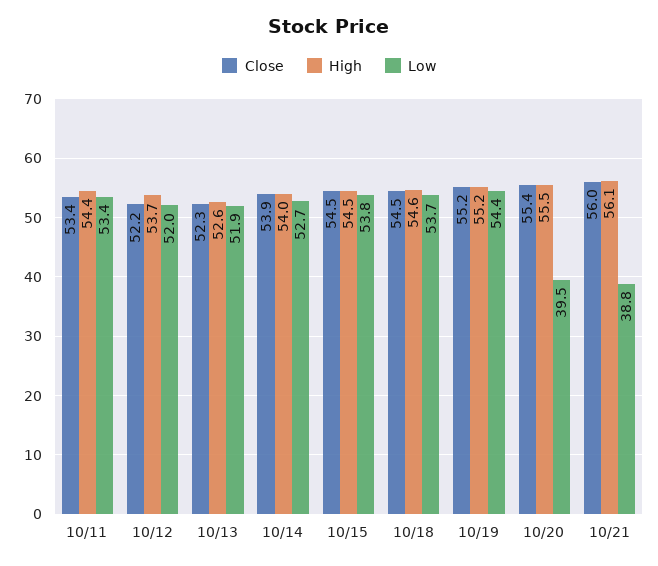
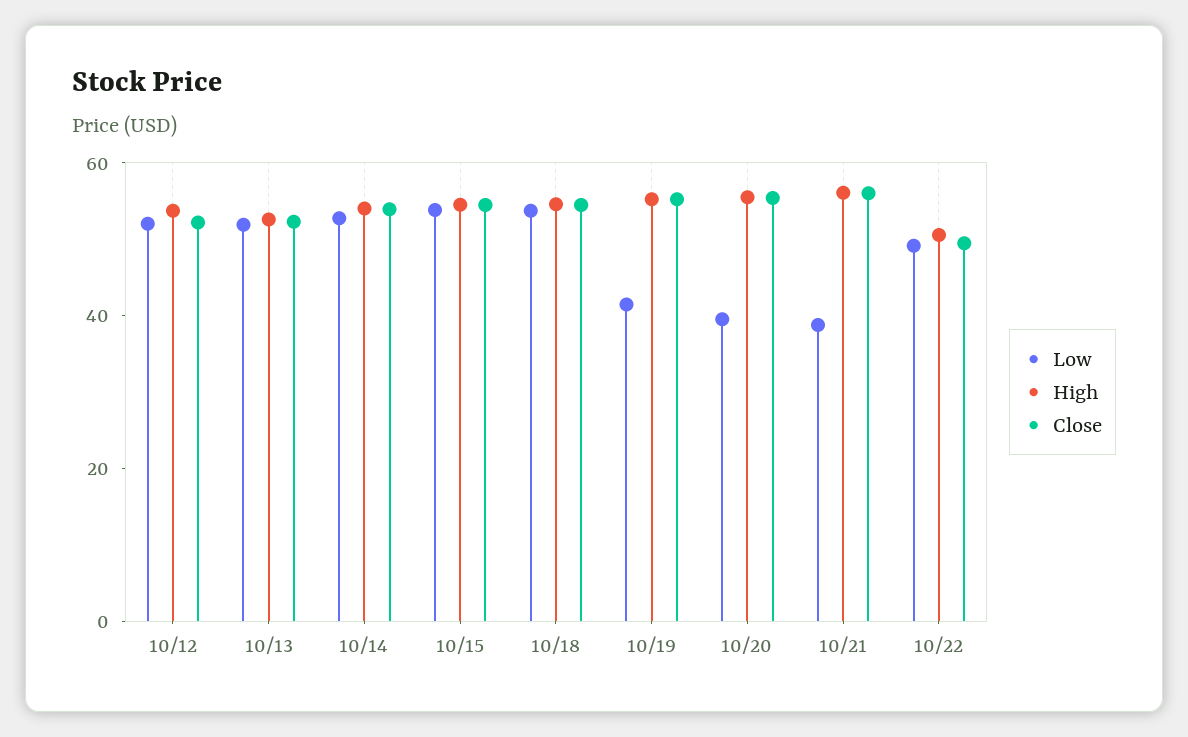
Close, 10/11: 53.4 -> none
High, 10/11: 54.4 -> none
Low, 10/11: 53.4 -> none
Low, 10/19: 54.4 -> 40
Low, 10/22: none -> 50
High, 10/22: none -> 50
Close, 10/22: none -> 50

